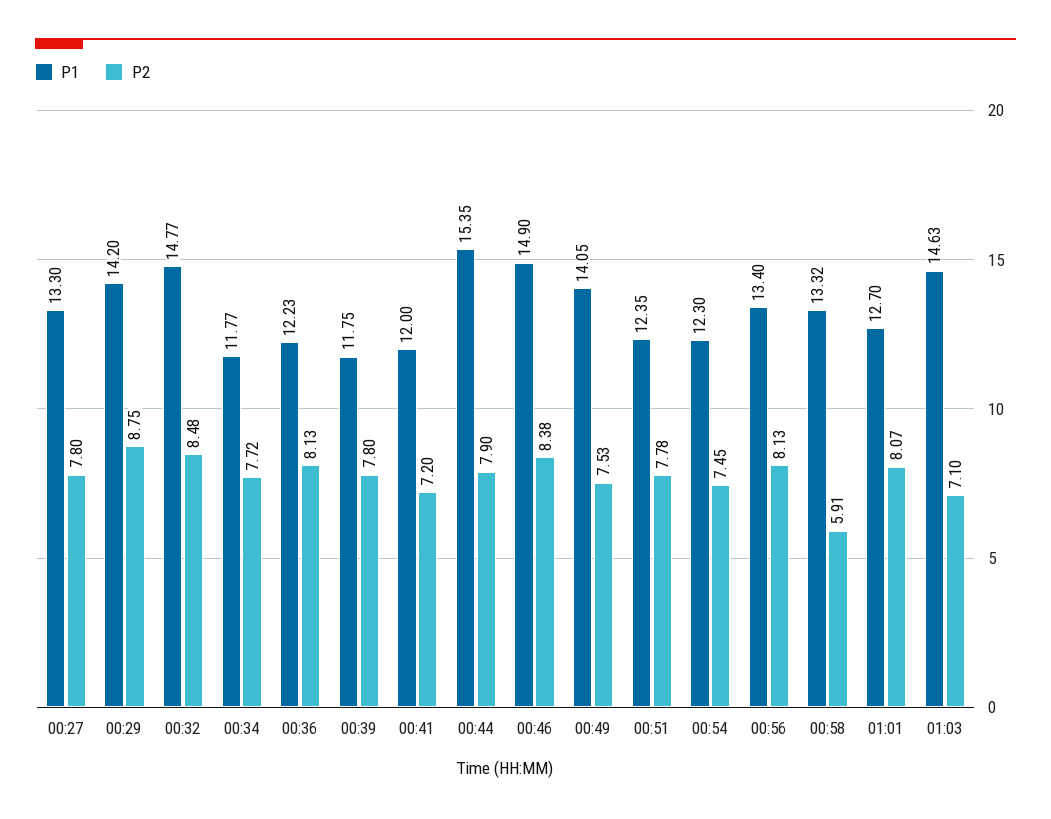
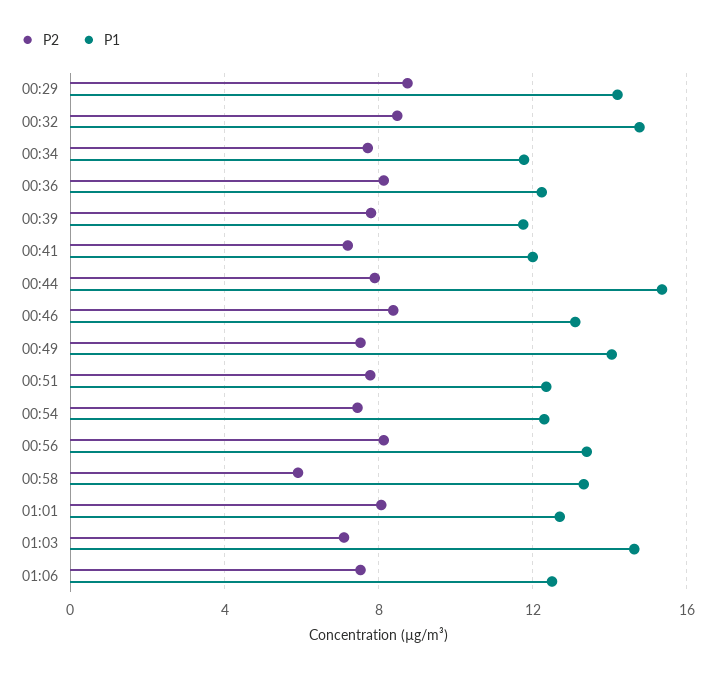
P1, 00:27: 13.3 -> none
P2, 00:27: 7.8 -> none
P1, 00:46: 14.9 -> 13
P2, 01:06: none -> 7.5
P1, 01:06: none -> 12.5

